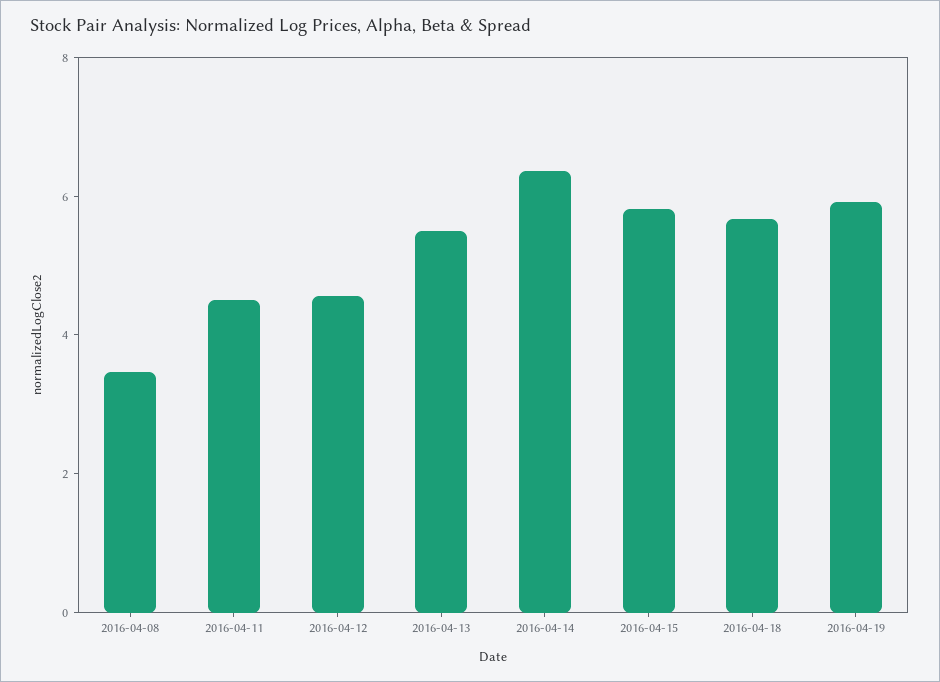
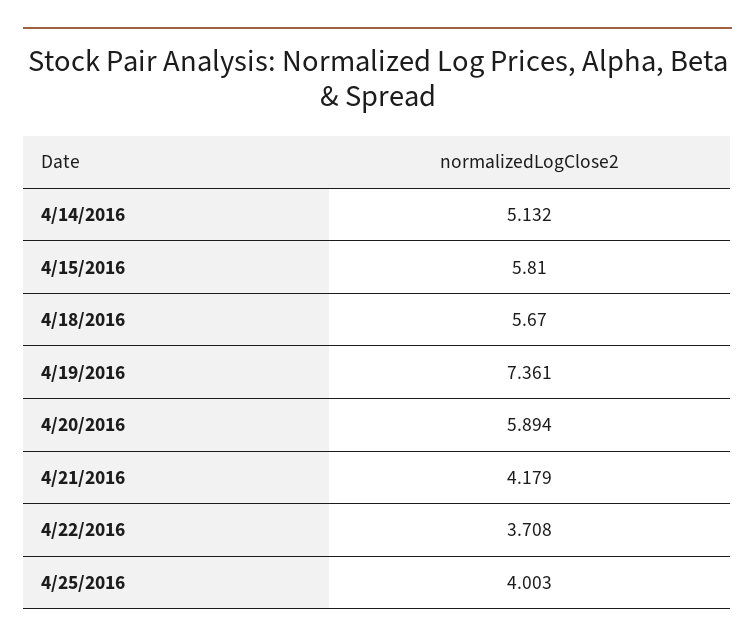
2016-04-08: 3.5 -> none
2016-04-11: 4.5 -> none
2016-04-12: 4.5 -> none
2016-04-13: 5.5 -> none
2016-04-14: 6.5 -> 5.132
2016-04-19: 6 -> 7.361
4/20/2016: none -> 5.894
4/21/2016: none -> 4.179
4/22/2016: none -> 3.708
4/25/2016: none -> 4.003

